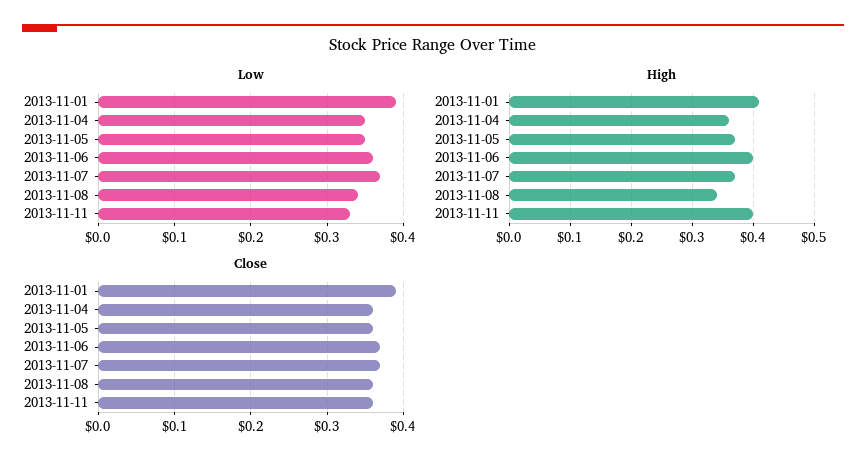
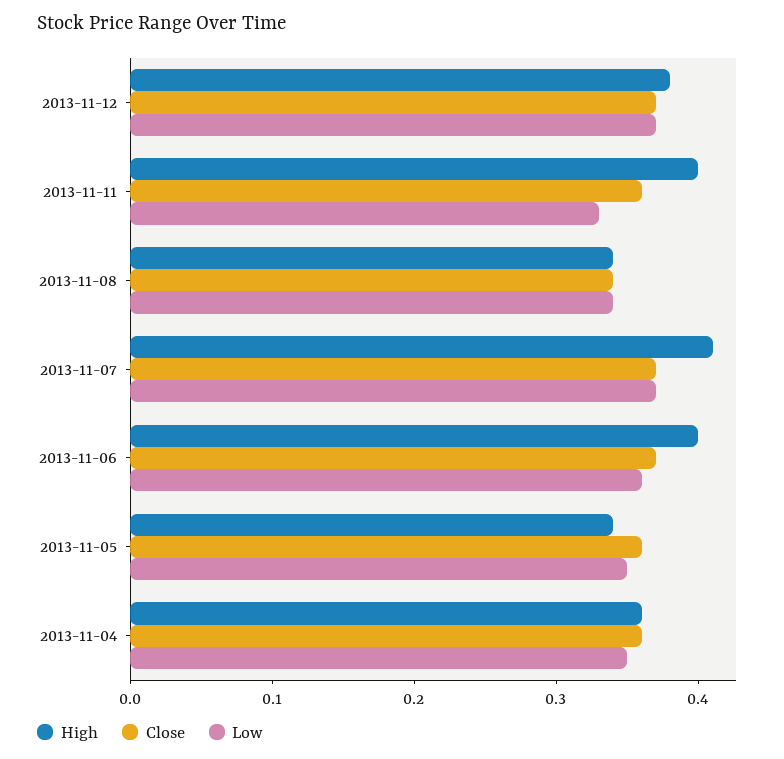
Low, 2013-11-01: 0.39 -> none
High, 2013-11-01: 0.41 -> none
High, 2013-11-05: 0.37 -> 0.34
High, 2013-11-07: 0.37 -> 0.41
Close, 2013-11-01: 0.39 -> none
Close, 2013-11-08: 0.36 -> 0.34
High, 2013-11-12: none -> 0.38
Close, 2013-11-12: none -> 0.37
Low, 2013-11-12: none -> 0.37

